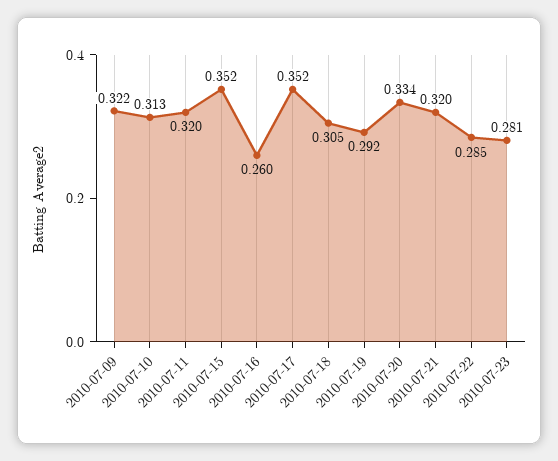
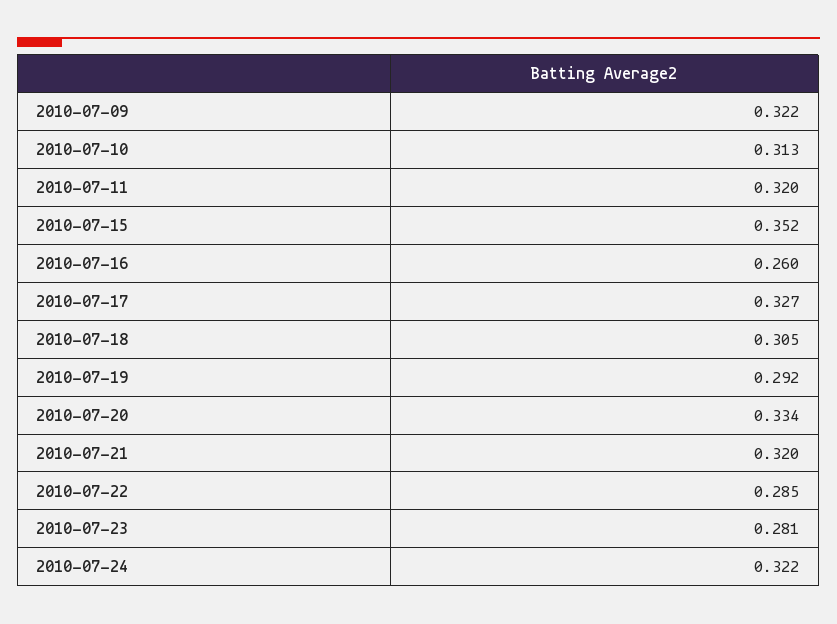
2010-07-17: 0.352 -> 0.327
2010-07-24: none -> 0.322

